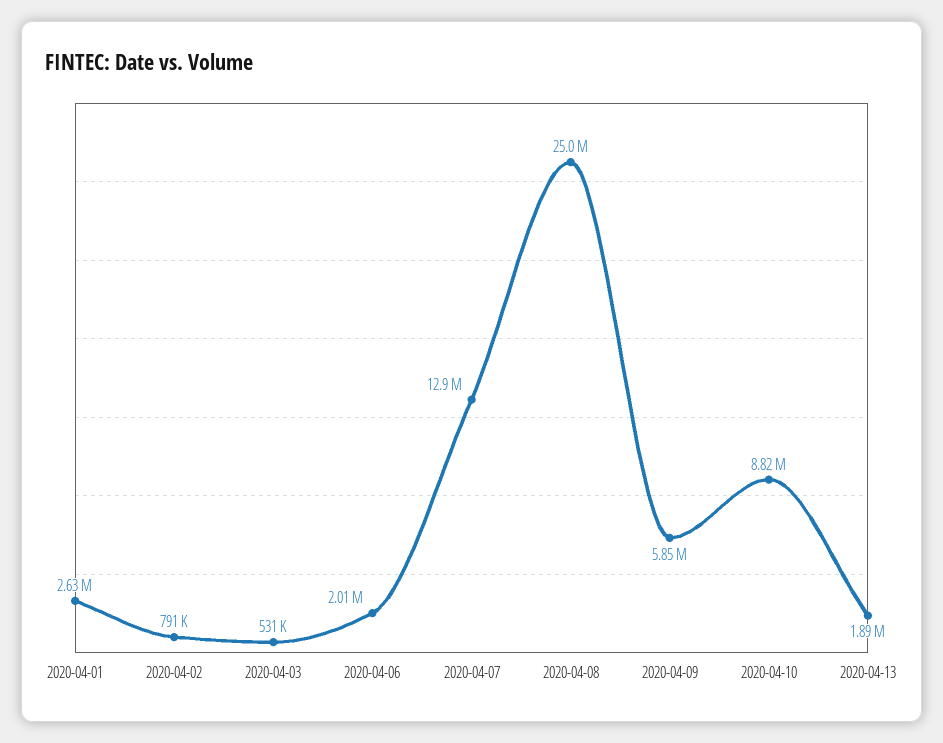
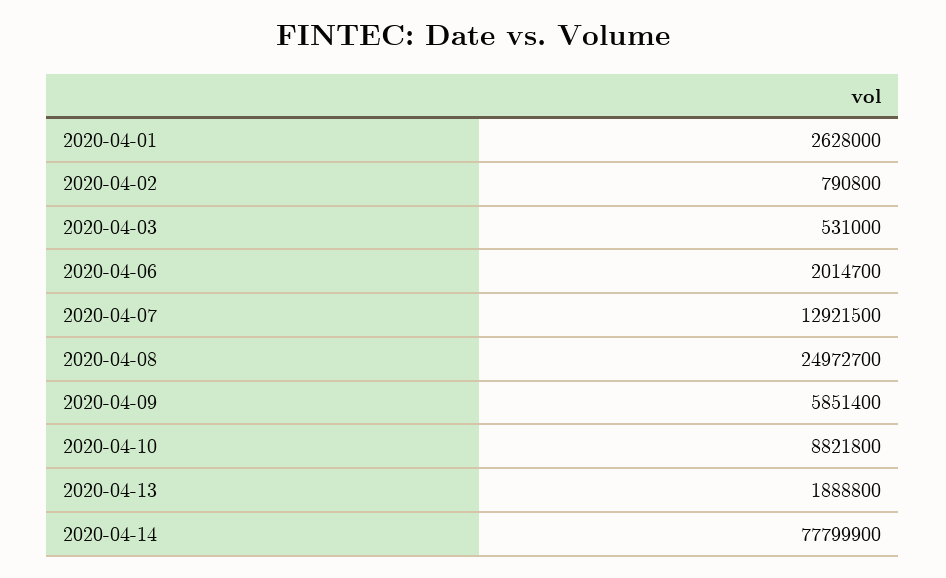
2020-04-14: none -> 77799900

